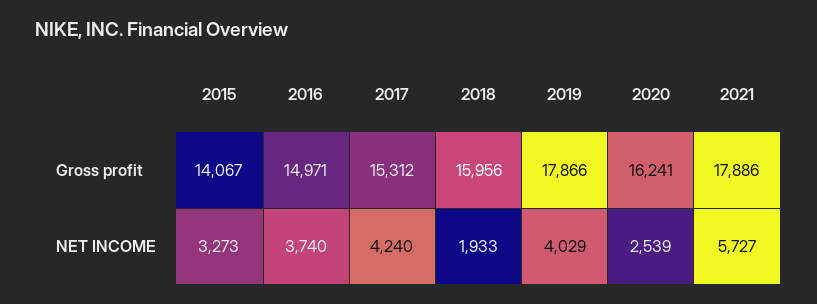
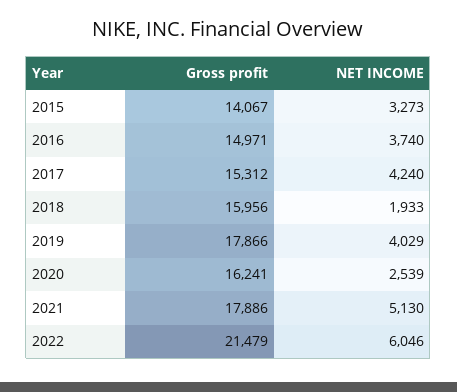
2021, NET INCOME: 5727 -> 5130
2022, Gross profit: none -> 21479
2022, NET INCOME: none -> 6046

